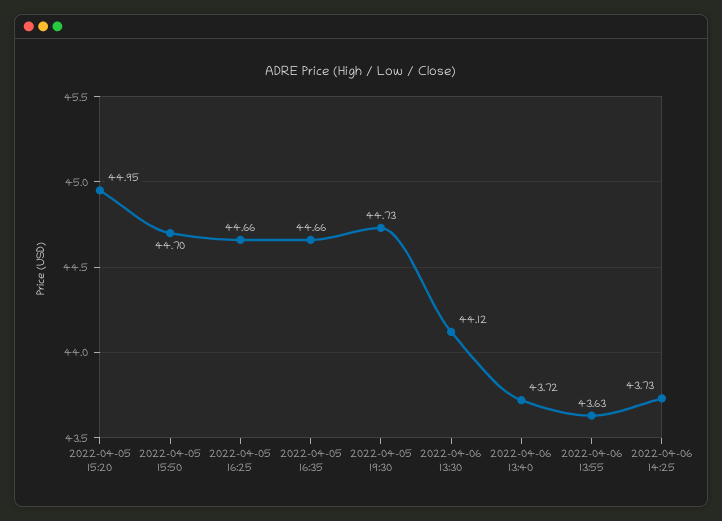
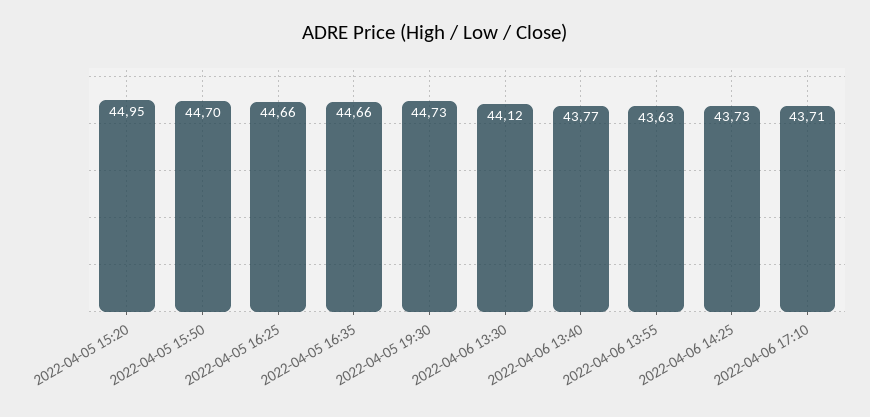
2022-04-06 13:40: 43.72 -> 43.77
2022-04-06 17:10: none -> 43.71

